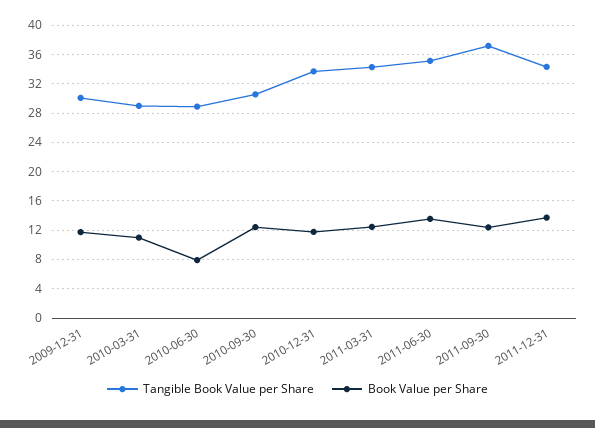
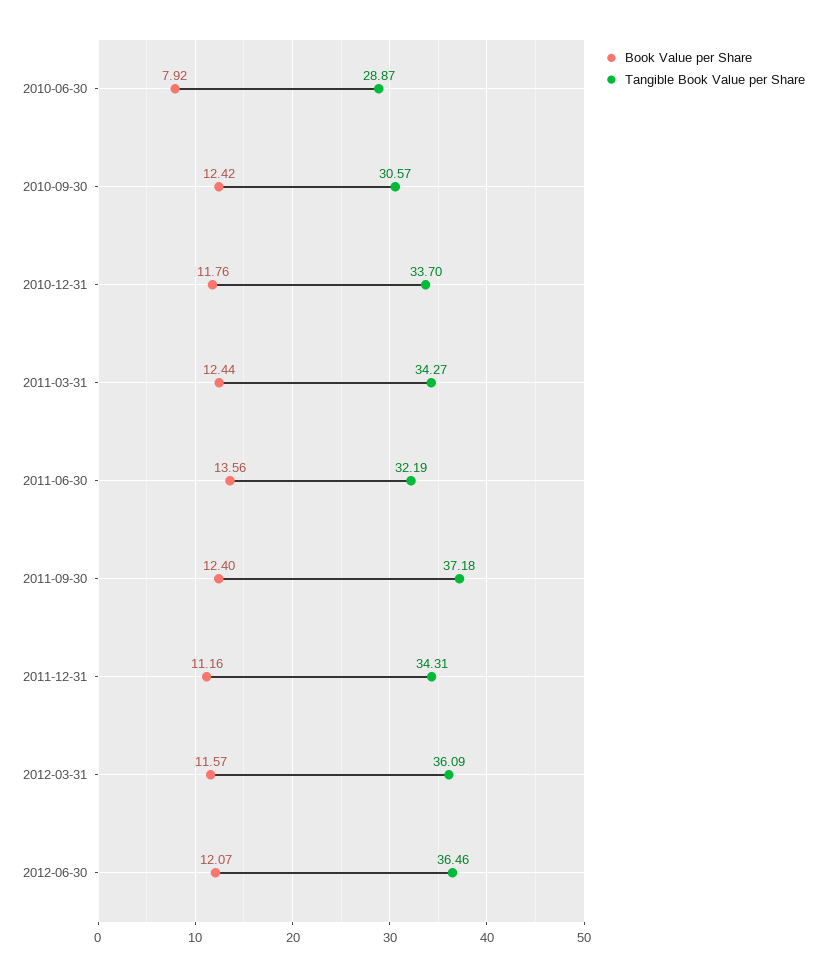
Tangible Book Value per Share, 2009-12-31: 30 -> none
Book Value per Share, 2009-12-31: 12 -> none
Tangible Book Value per Share, 2010-03-31: 29 -> none
Book Value per Share, 2010-03-31: 11 -> none
Tangible Book Value per Share, 2011-06-30: 35 -> 32.19
Book Value per Share, 2011-12-31: 14 -> 11.16
Book Value per Share, 2012-03-31: none -> 11.57
Tangible Book Value per Share, 2012-03-31: none -> 36.09
Book Value per Share, 2012-06-30: none -> 12.07
Tangible Book Value per Share, 2012-06-30: none -> 36.46

